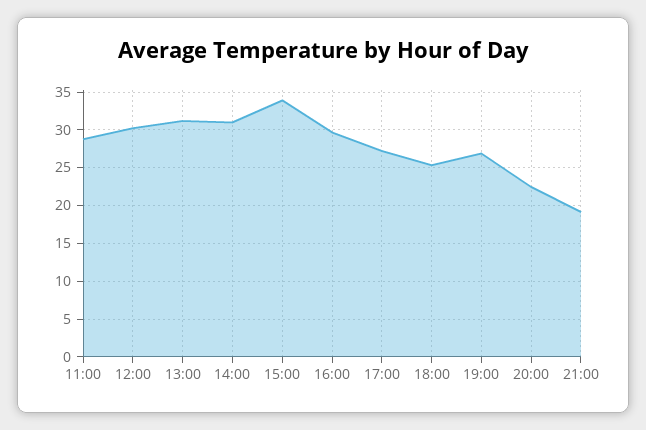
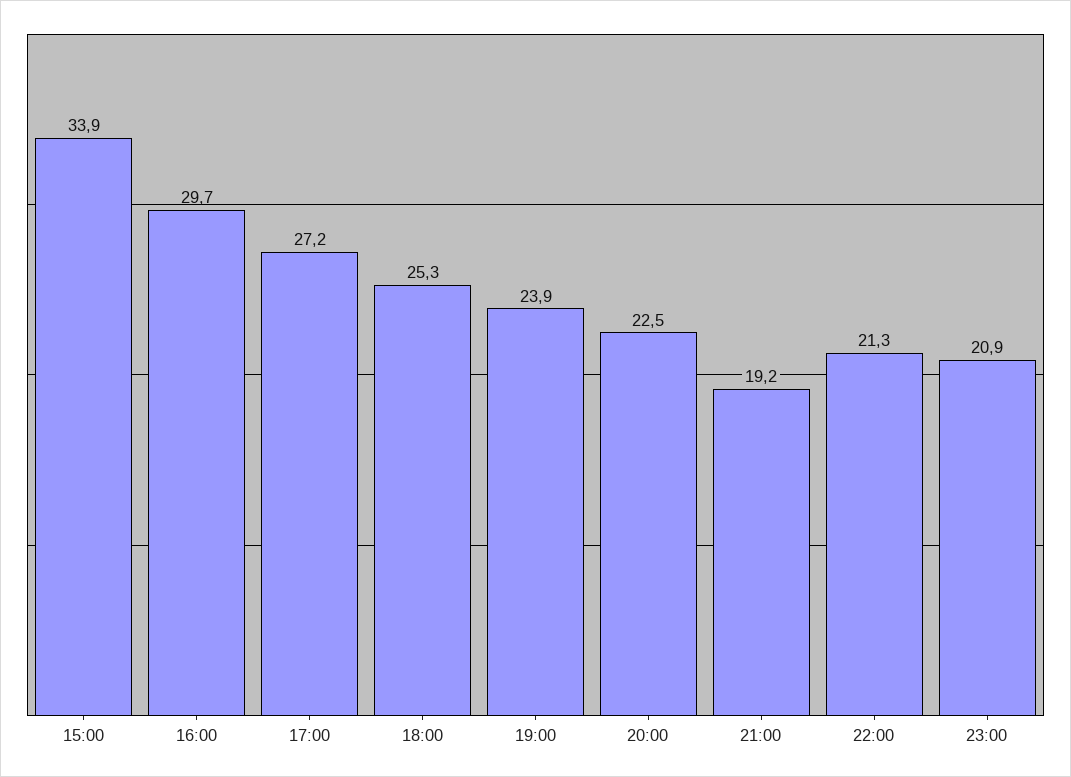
11:00: 29 -> none
12:00: 30 -> none
13:00: 31 -> none
14:00: 31 -> none
19:00: 27 -> 23.9
22:00: none -> 21.3
23:00: none -> 20.9

